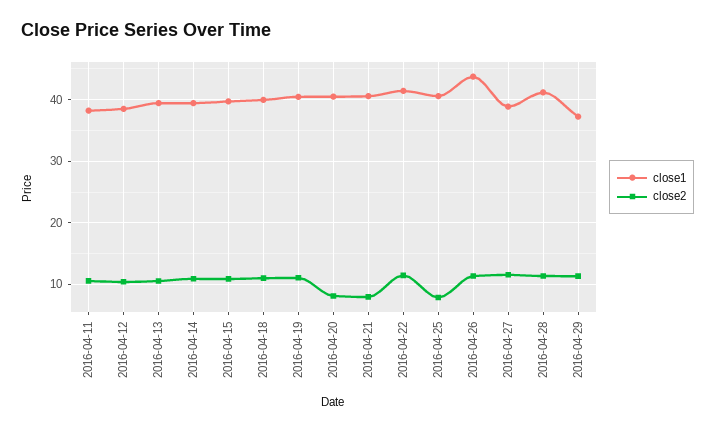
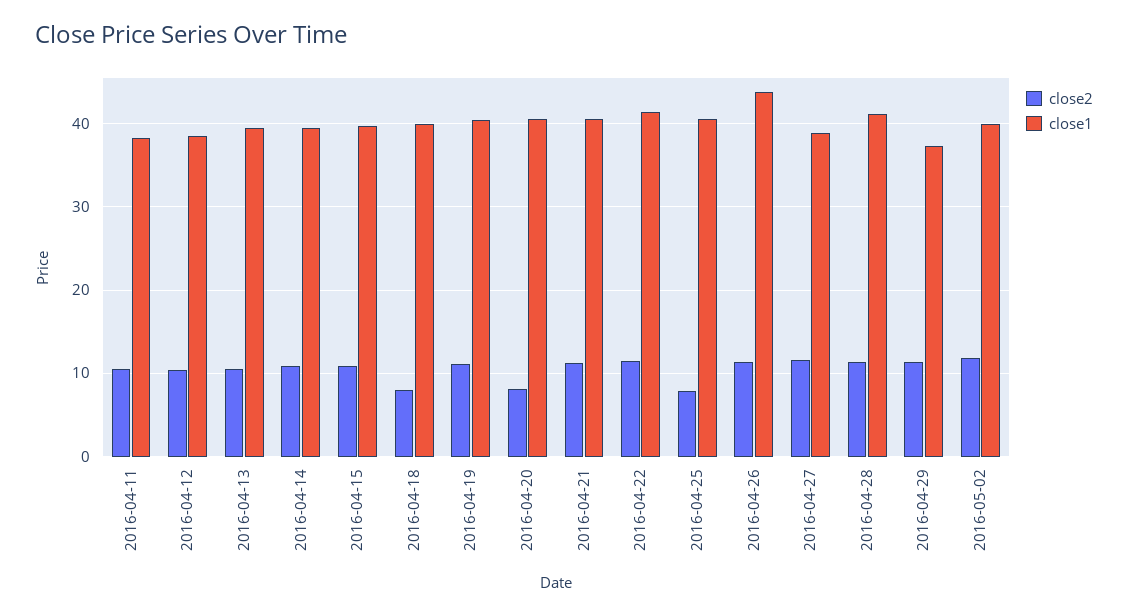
close2, 2016-04-18: 11 -> 8
close2, 2016-04-21: 8 -> 11
close2, 2016-05-02: none -> 12
close1, 2016-05-02: none -> 40

